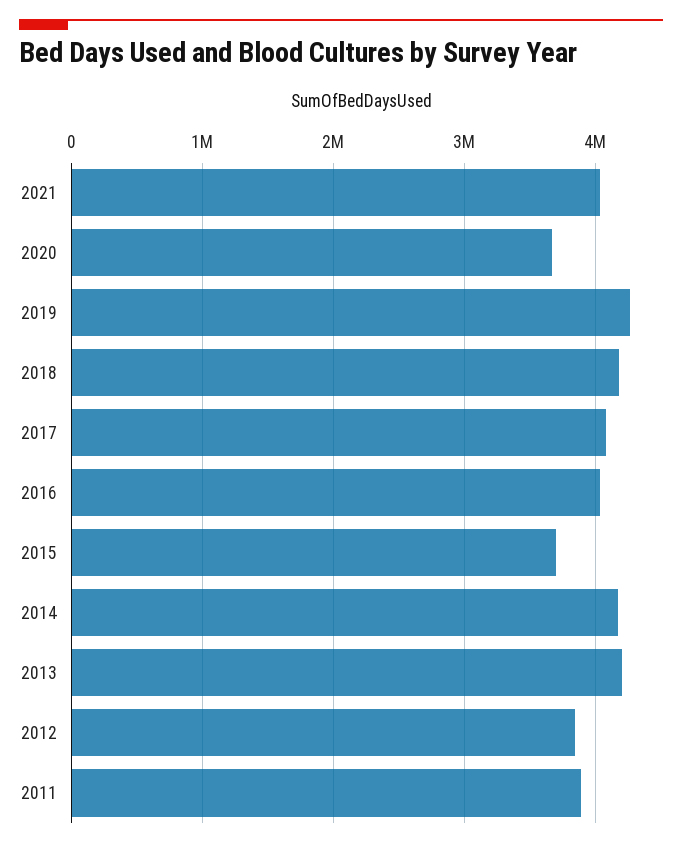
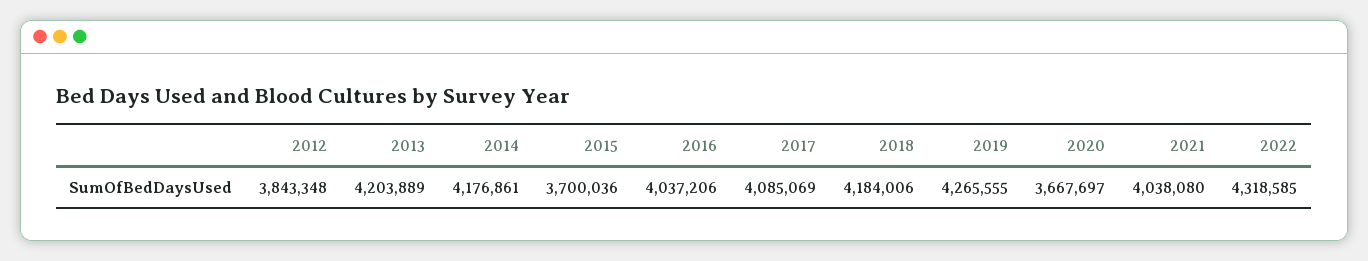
2011: 3900000 -> none
2022: none -> 4318585

